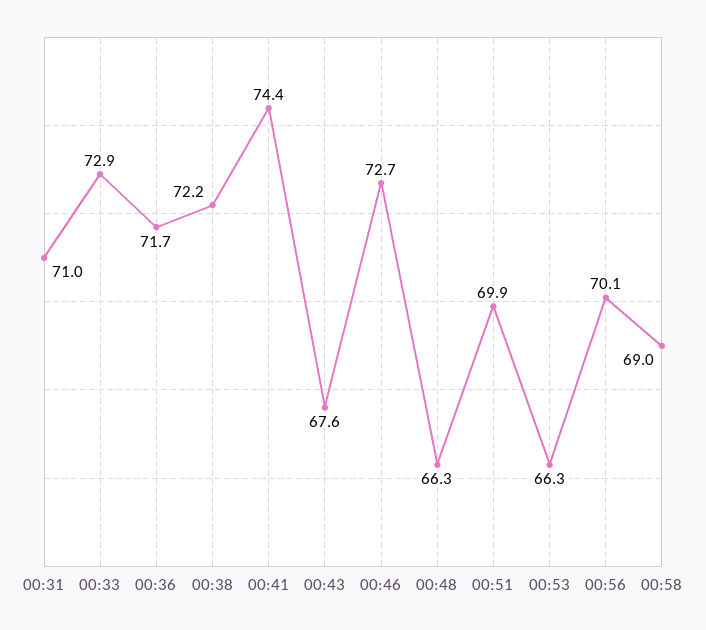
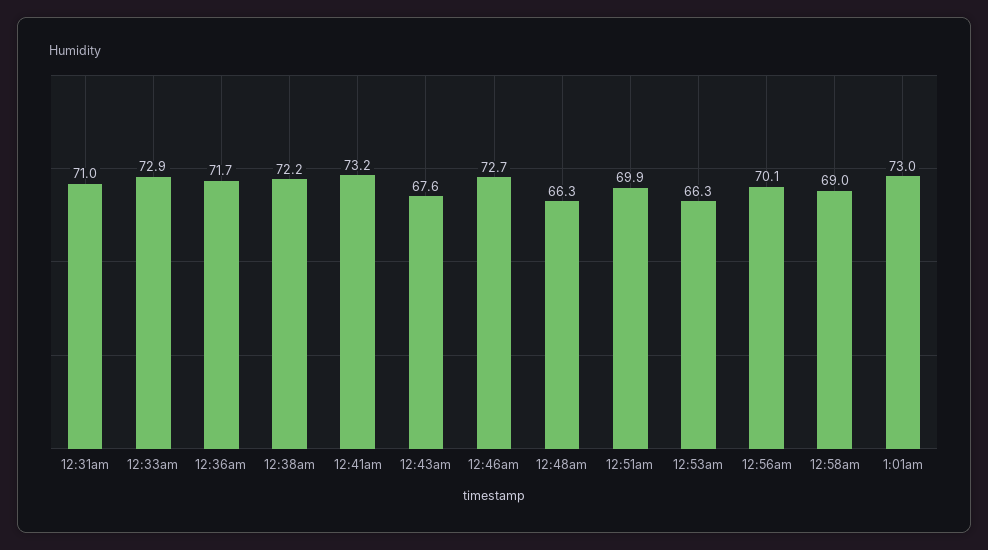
00:41: 74.4 -> 73.2
1:01am: none -> 73

